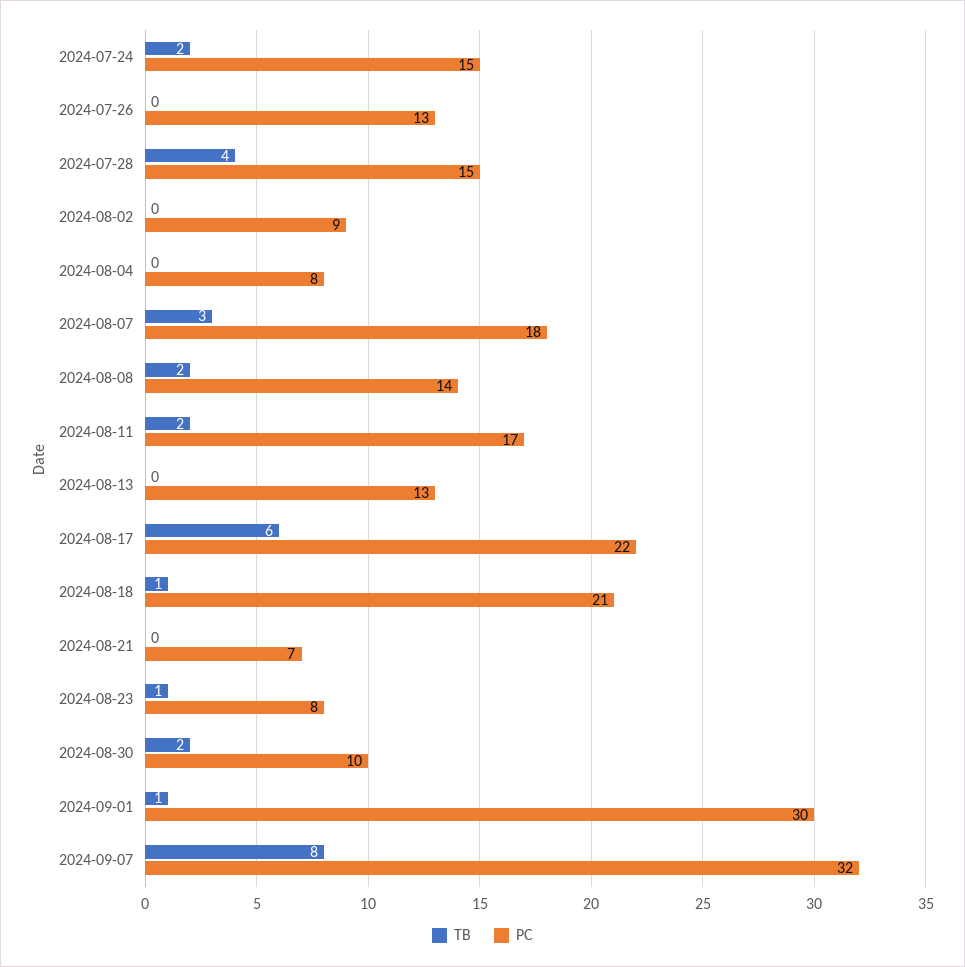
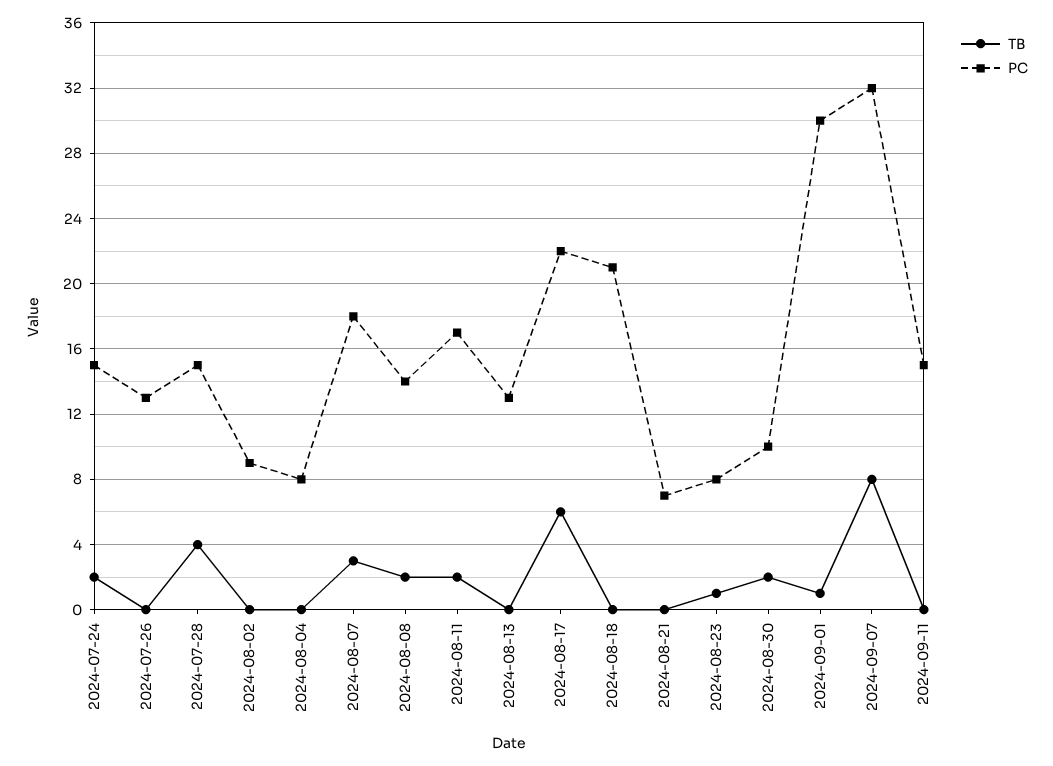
TB, 2024-08-18: 1 -> 0
TB, 2024-09-11: none -> 0
PC, 2024-09-11: none -> 15

